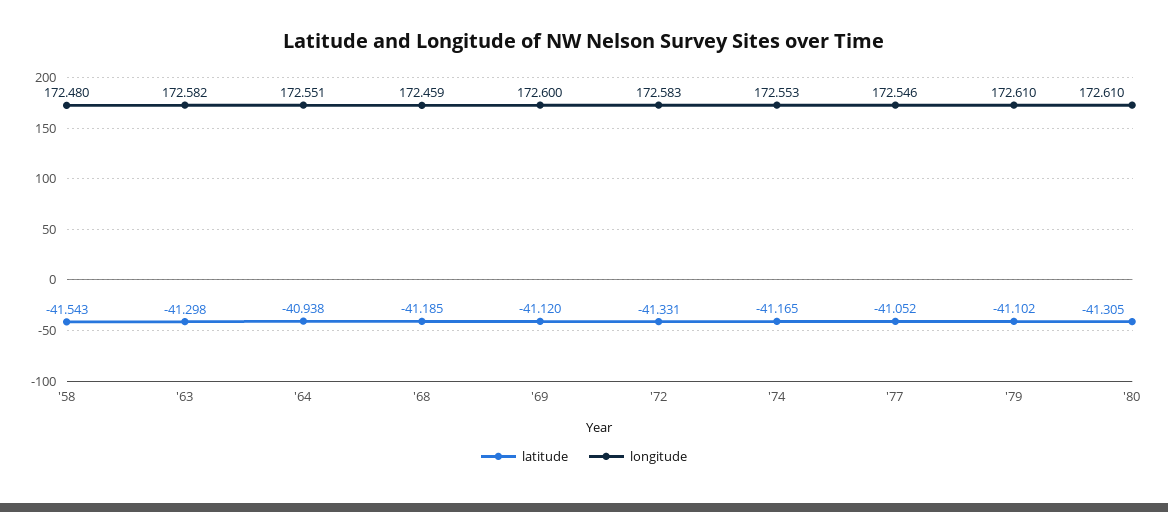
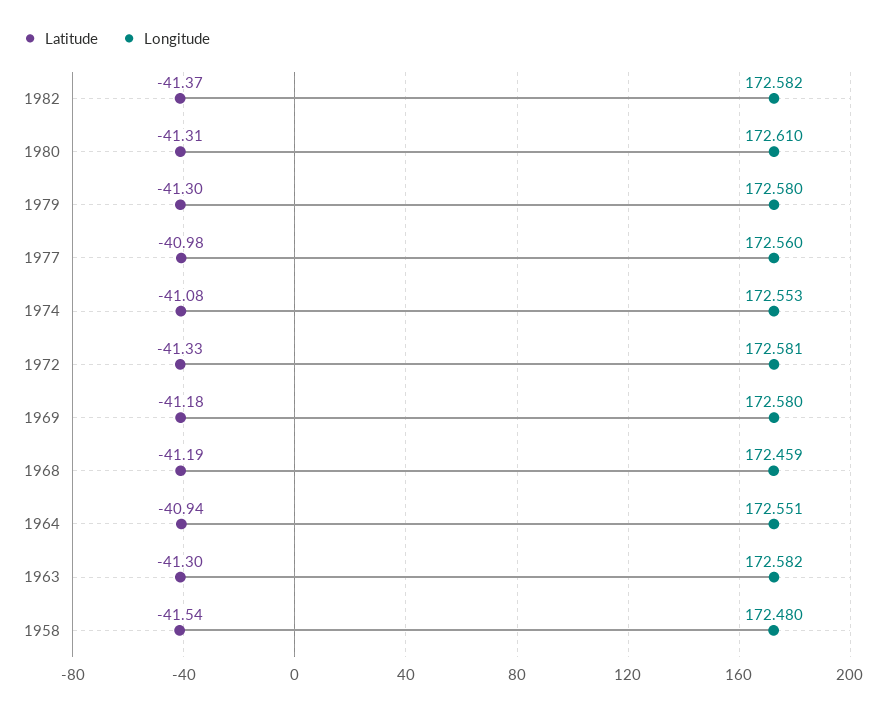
latitude, '69: -41.12 -> -41.18
longitude, '69: 172.6 -> 172.58
longitude, '72: 172.583 -> 172.581
latitude, '74: -41.165 -> -41.08
latitude, '77: -41.052 -> -40.98
longitude, '77: 172.546 -> 172.56
latitude, '79: -41.102 -> -41.3
longitude, '79: 172.61 -> 172.58
latitude, 1982: none -> -41.37
longitude, 1982: none -> 172.582

